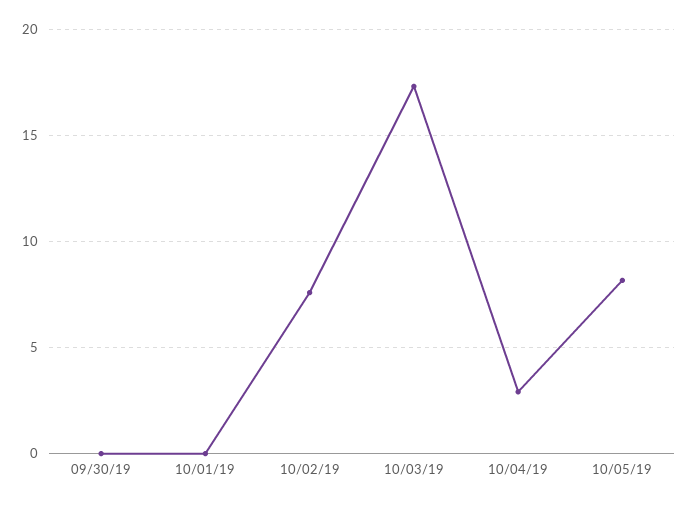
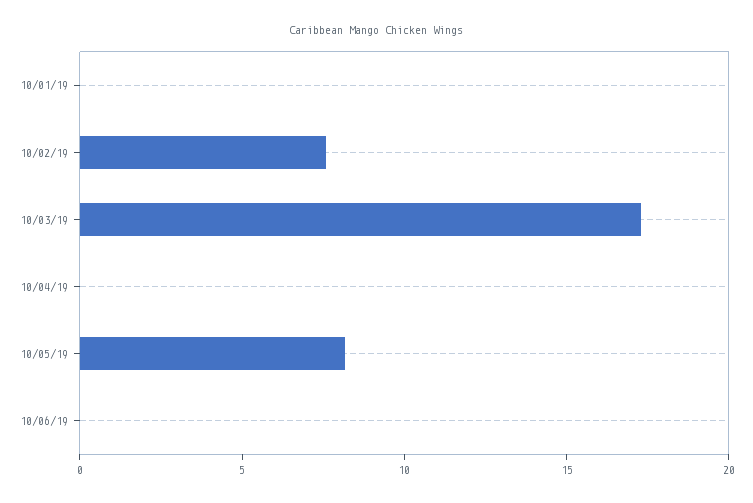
09/30/19: 0 -> none
10/04/19: 3 -> 0
10/06/19: none -> 0

